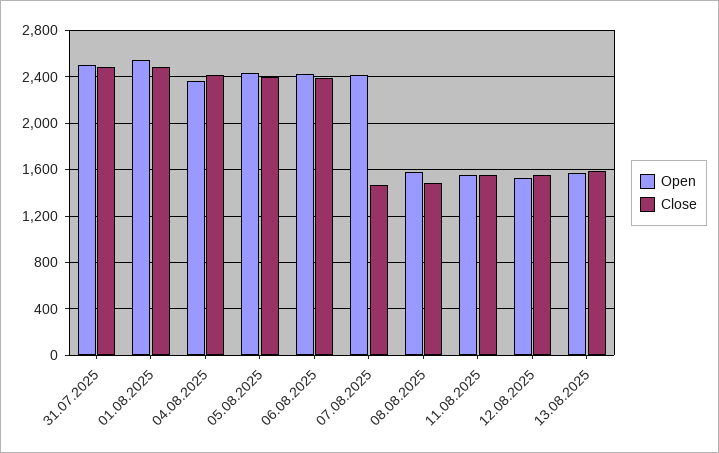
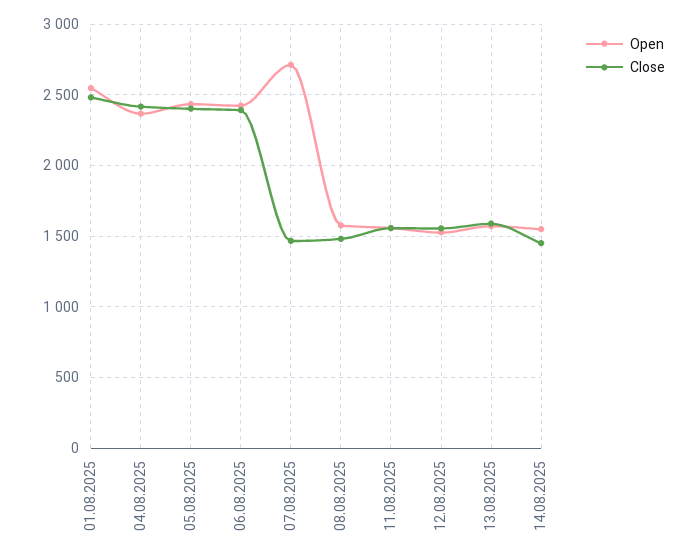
Open, 31.07.2025: 2500 -> none
Close, 31.07.2025: 2500 -> none
Open, 07.08.2025: 2400 -> 2700
Open, 14.08.2025: none -> 1550
Close, 14.08.2025: none -> 1450

